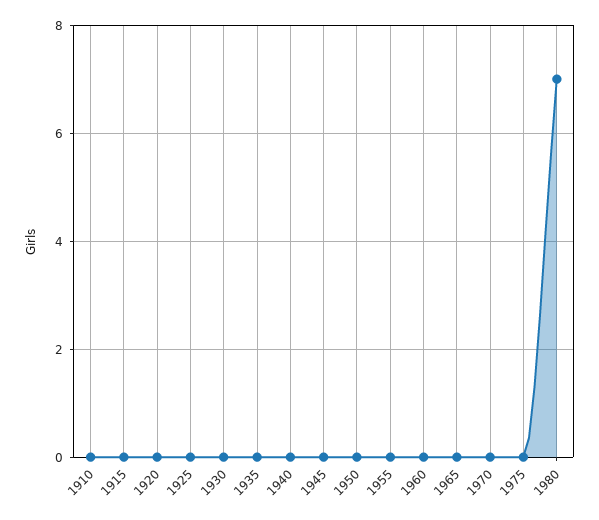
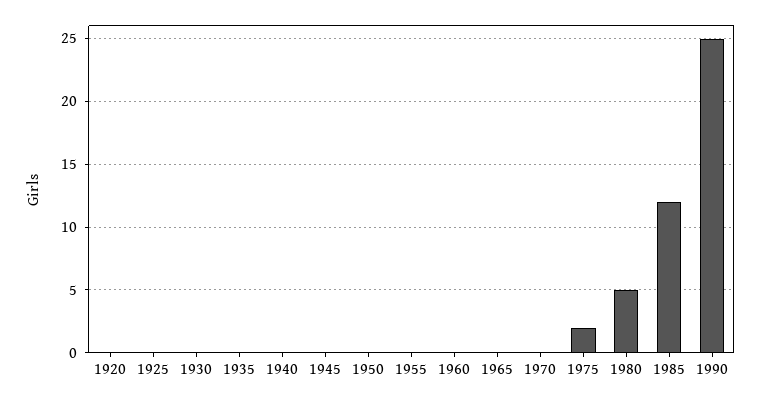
1910: 0 -> none
1915: 0 -> none
1975: 0 -> 2
1980: 7 -> 5
1985: none -> 12
1990: none -> 25

